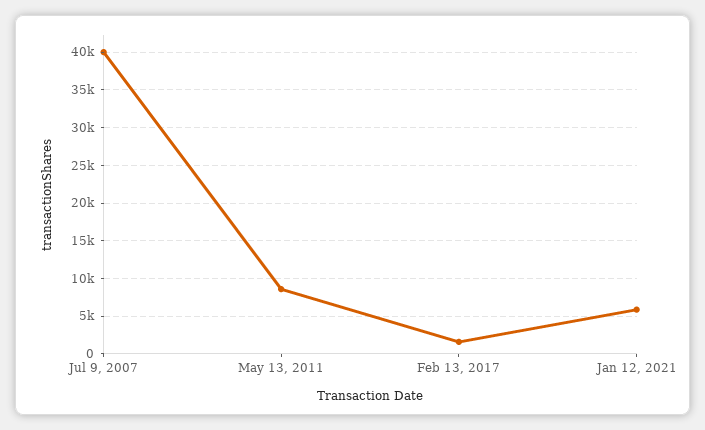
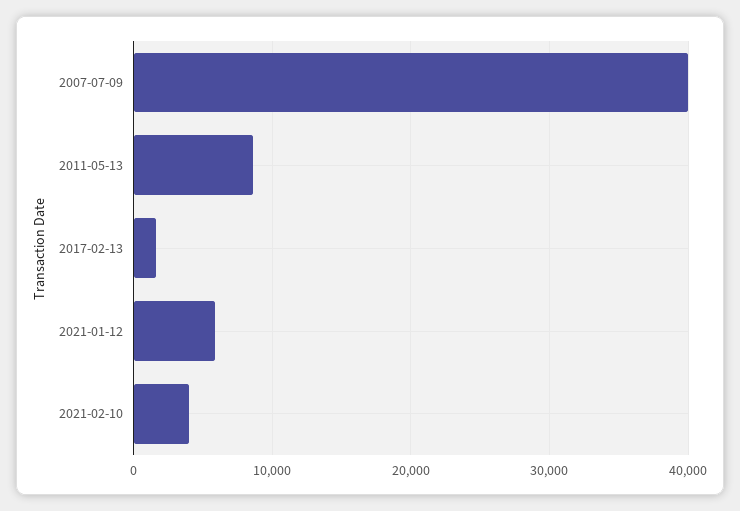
2021-02-10: none -> 4000

